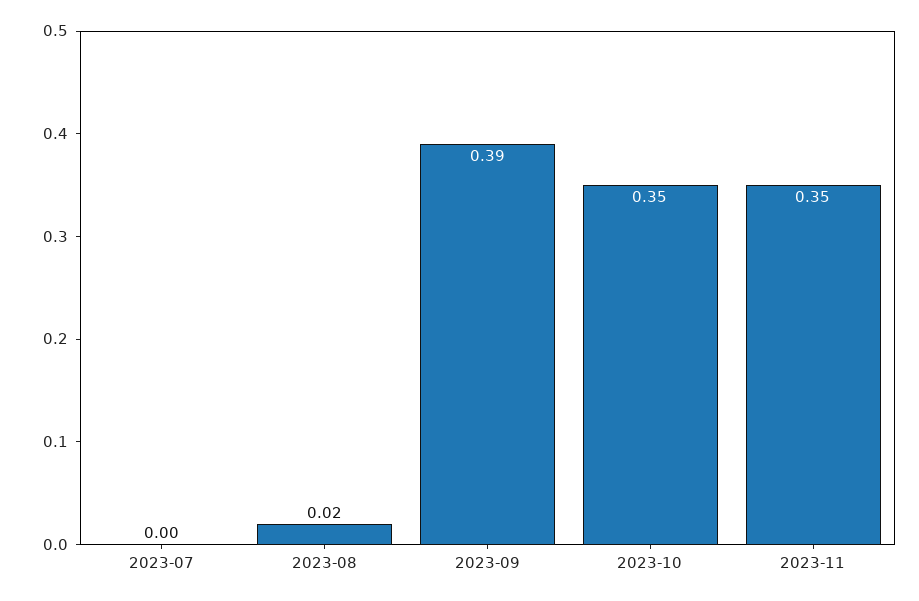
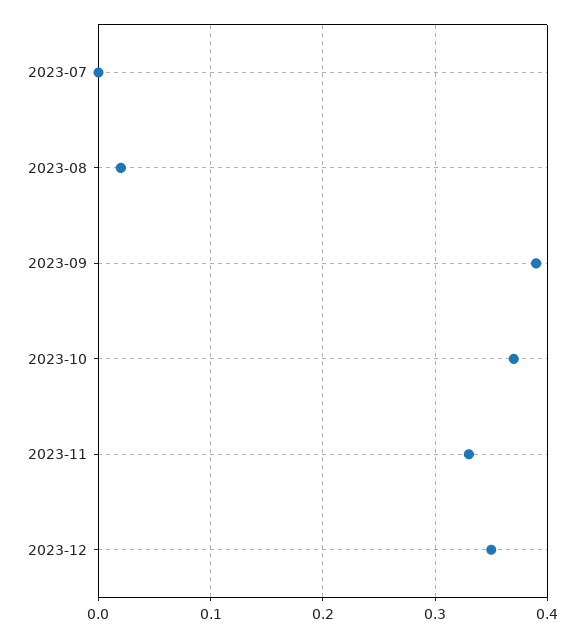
2023-10: 0.35 -> 0.37
2023-11: 0.35 -> 0.33
2023-12: none -> 0.35

